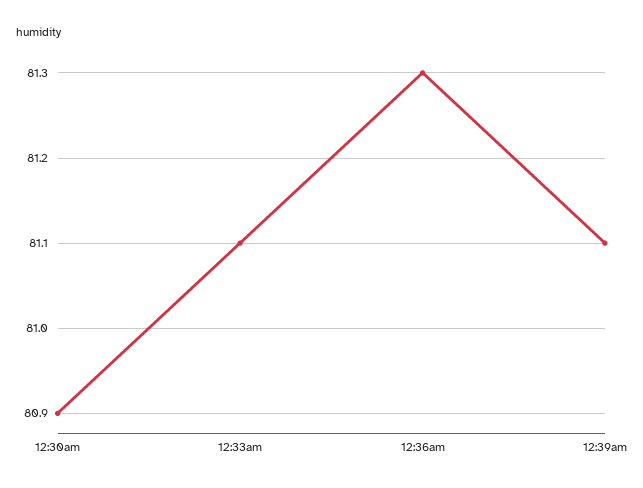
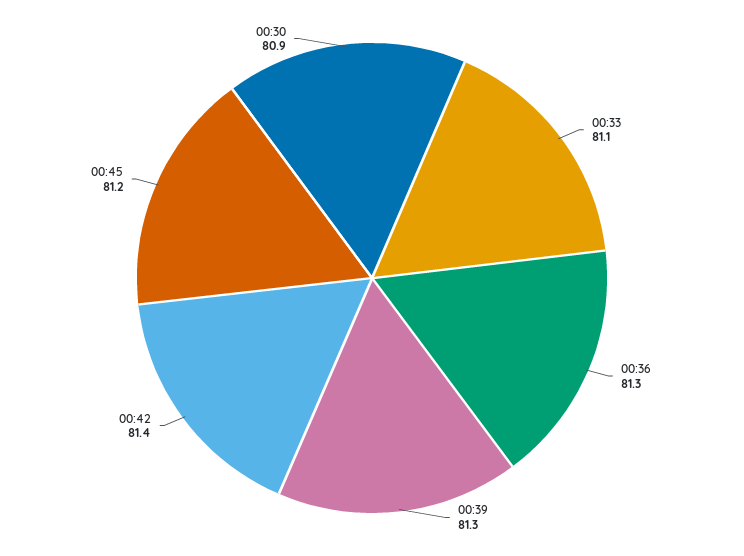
12:39am: 81.1 -> 81.3
00:42: none -> 81.4
00:45: none -> 81.2

